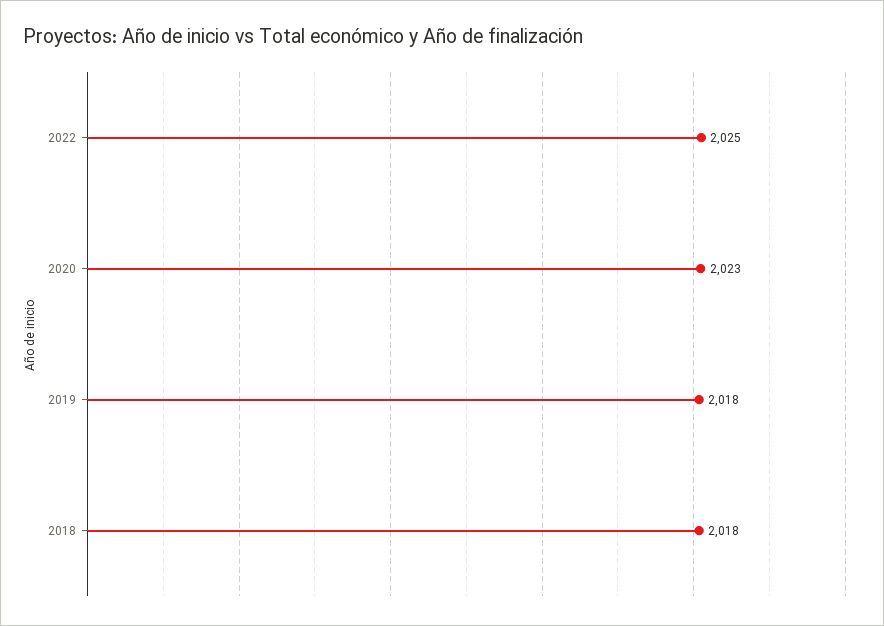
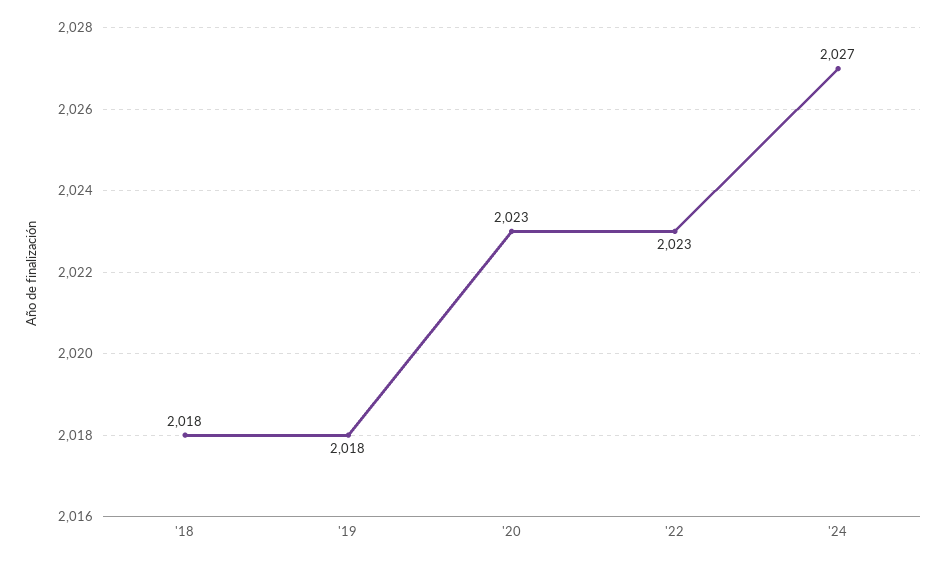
2022: 2025 -> 2023
'24: none -> 2027

